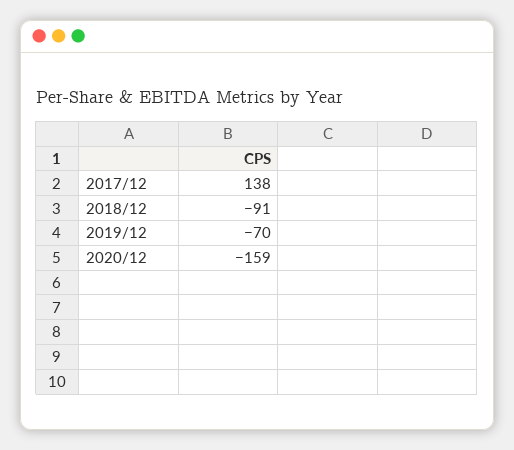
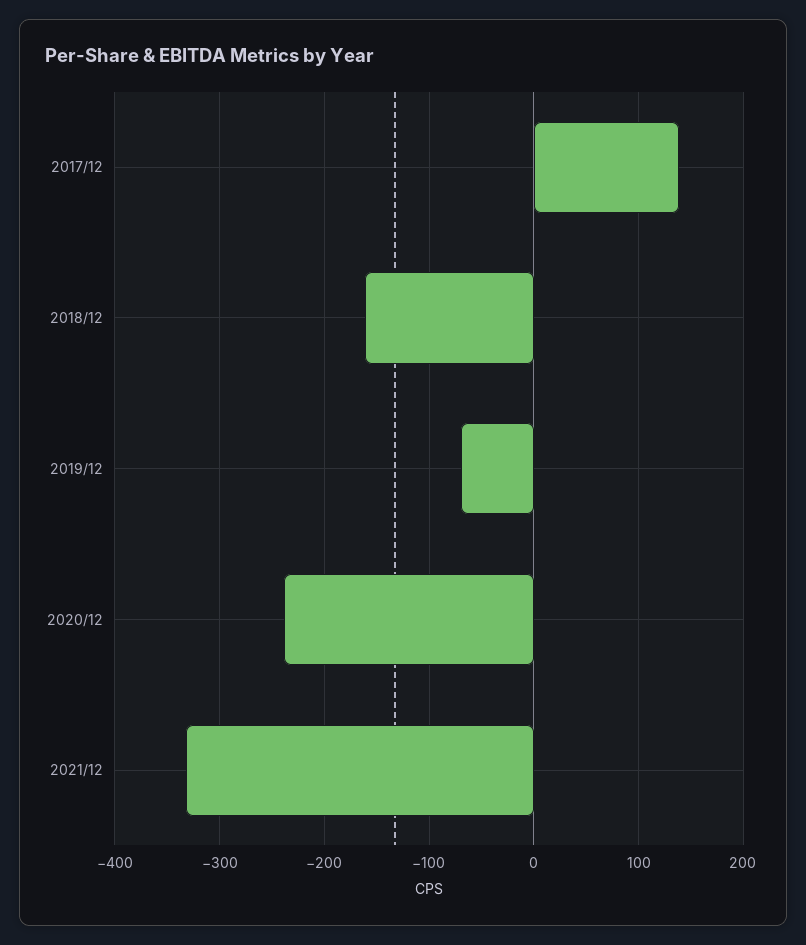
2018/12: -91 -> -160
2020/12: -159 -> -240
2021/12: none -> -330

